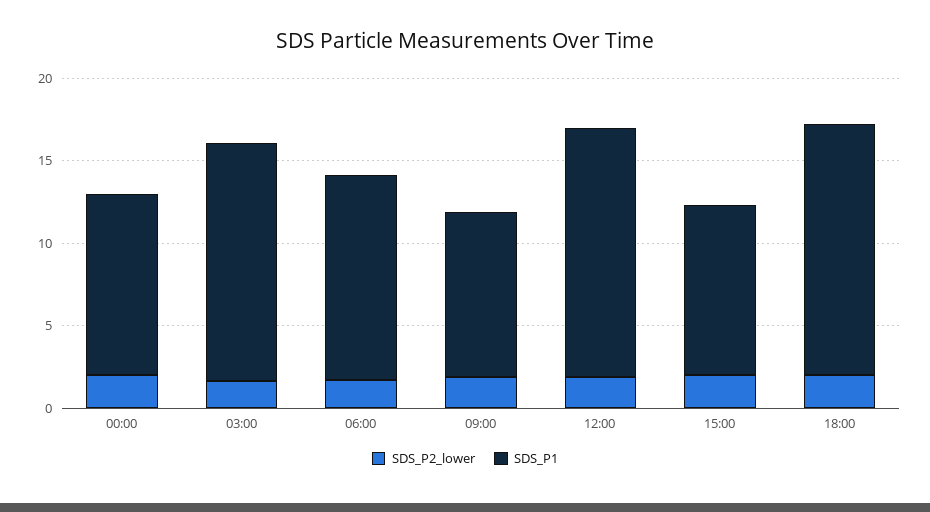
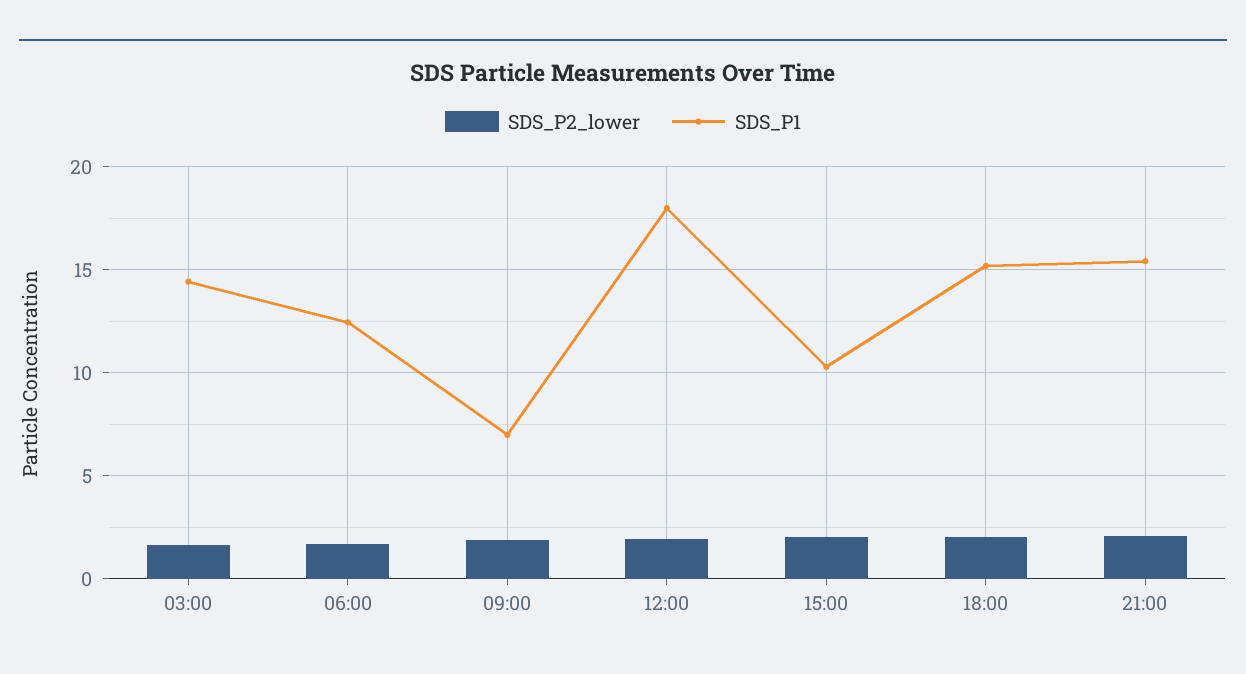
SDS_P2_lower, 00:00: 2 -> none
SDS_P1, 00:00: 11 -> none
SDS_P1, 09:00: 10 -> 7
SDS_P1, 12:00: 15 -> 18
SDS_P2_lower, 21:00: none -> 2
SDS_P1, 21:00: none -> 15.5

